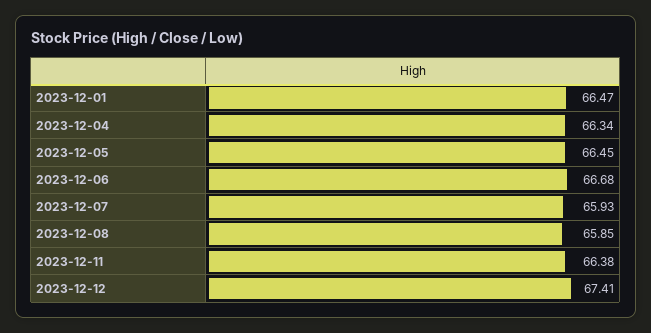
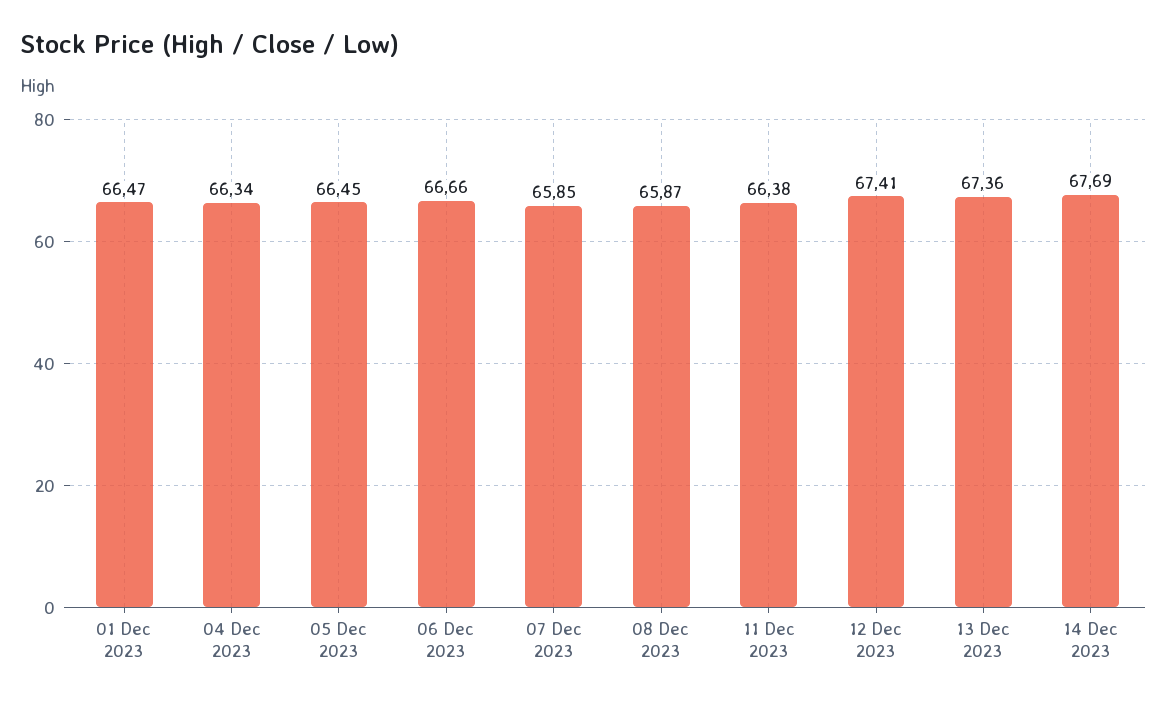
2023-12-06: 66.68 -> 66.66
2023-12-07: 65.93 -> 65.85
2023-12-08: 65.85 -> 65.87
13 Dec 2023: none -> 67.36
14 Dec 2023: none -> 67.69

